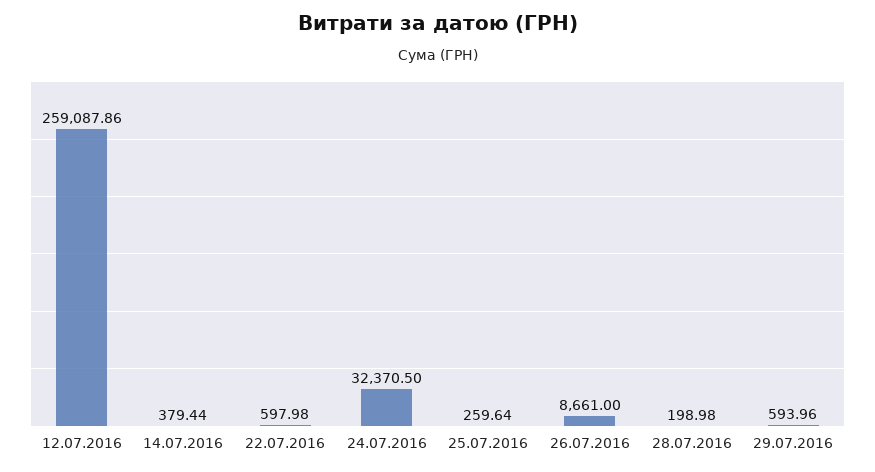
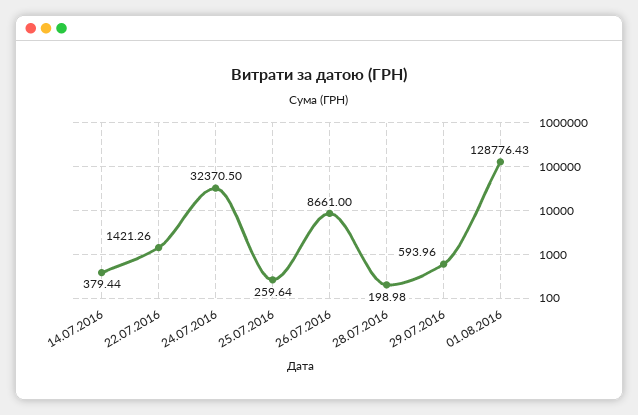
12.07.2016: 259087.86 -> none
22.07.2016: 597.98 -> 1421.26
01.08.2016: none -> 128776.43

